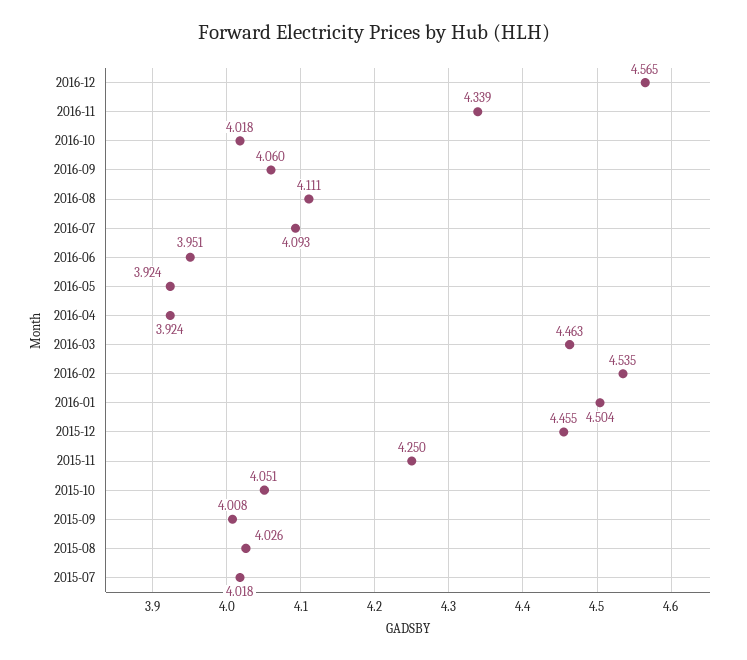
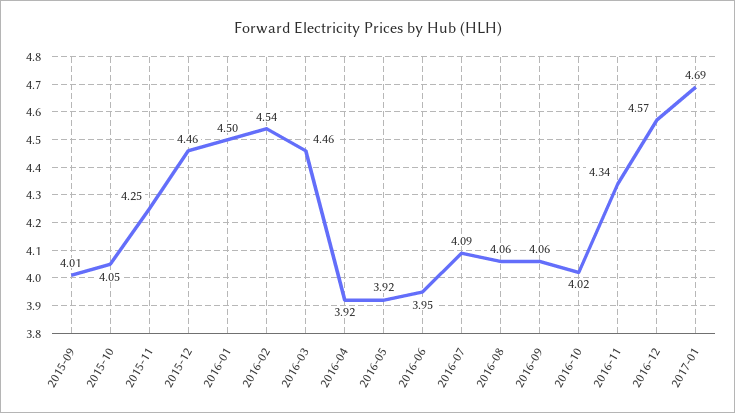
2016-08: 4.111 -> 4.06
2015-08: 4.026 -> none
2015-07: 4.018 -> none
2017-01: none -> 4.69

